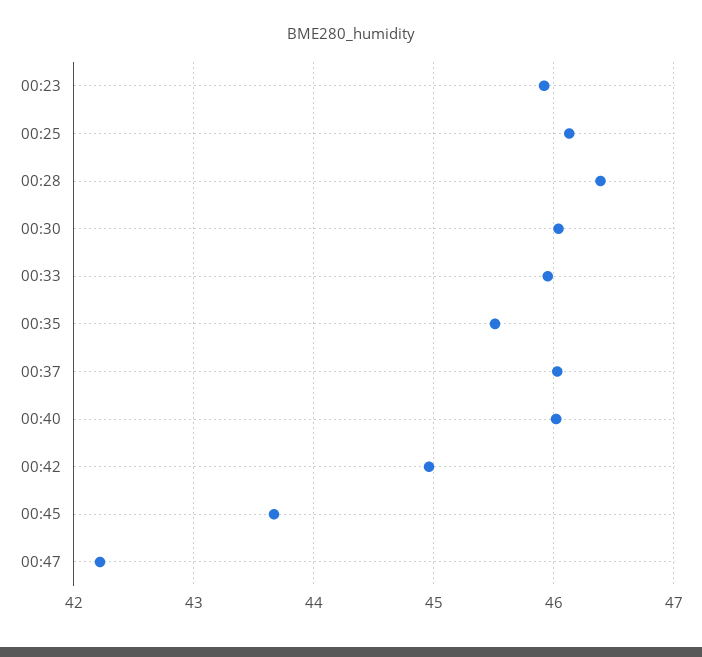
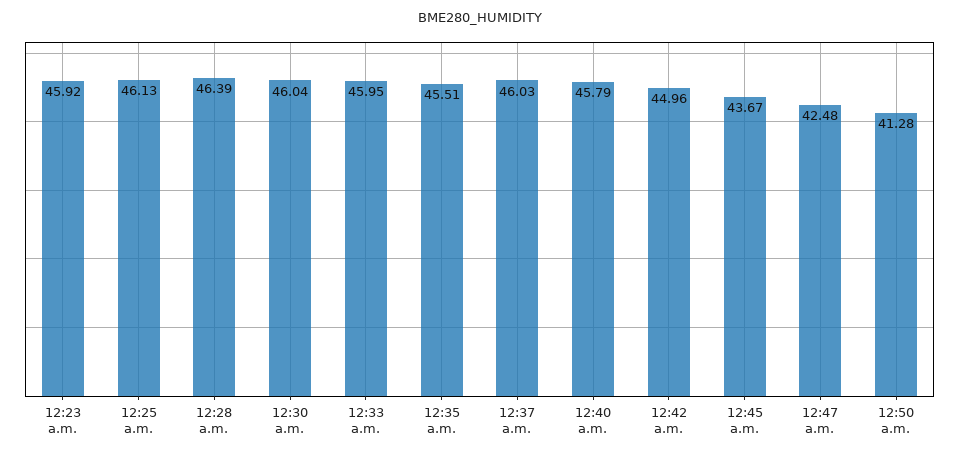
00:40: 46 -> 45.79
00:47: 42.2 -> 42.48
12:50 a.m.: none -> 41.28

